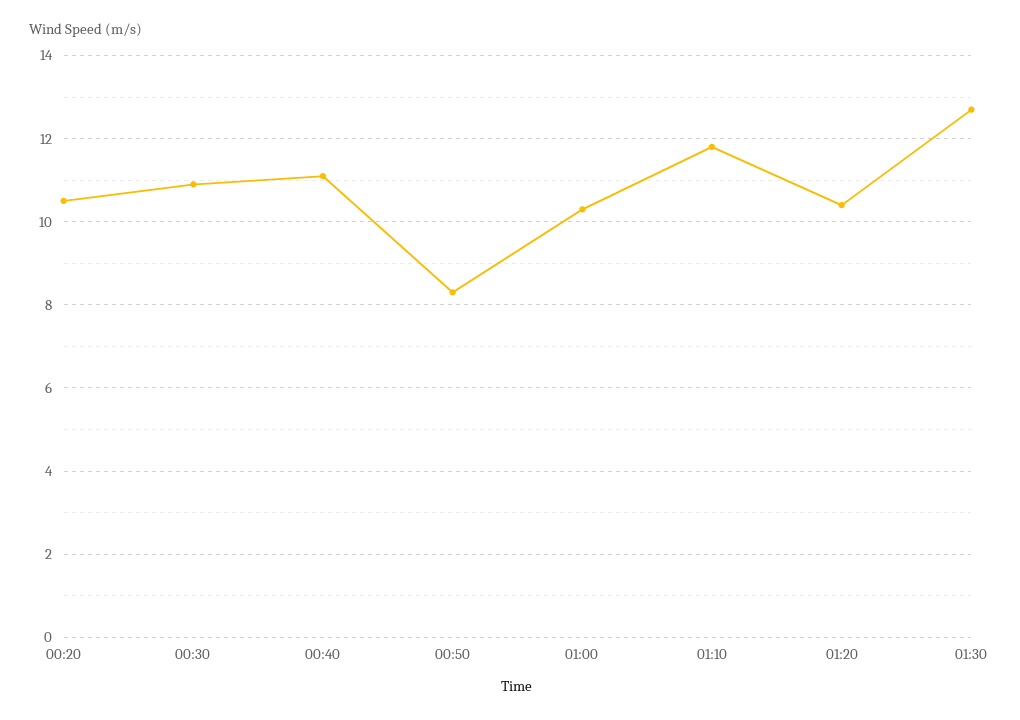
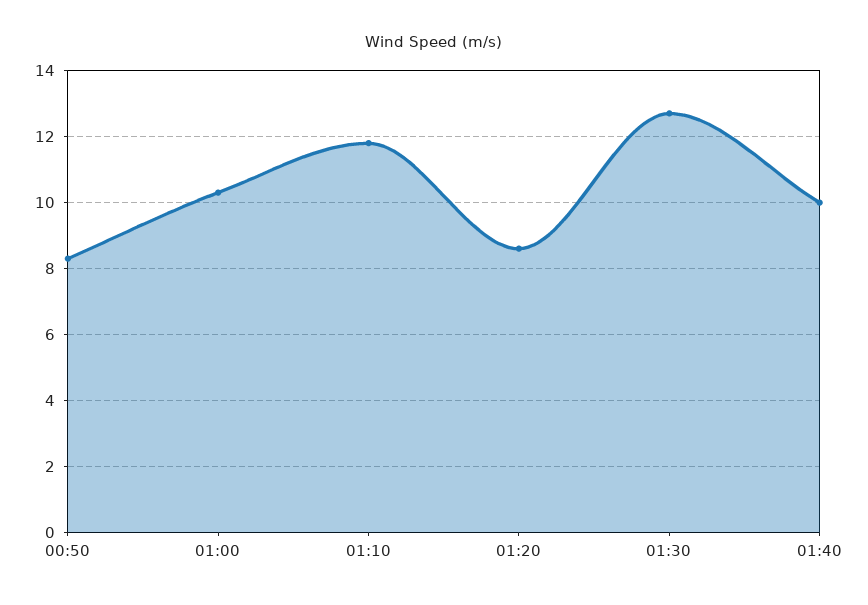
00:20: 10.5 -> none
00:30: 11 -> none
00:40: 11 -> none
01:20: 10.5 -> 8.5
01:40: none -> 10

